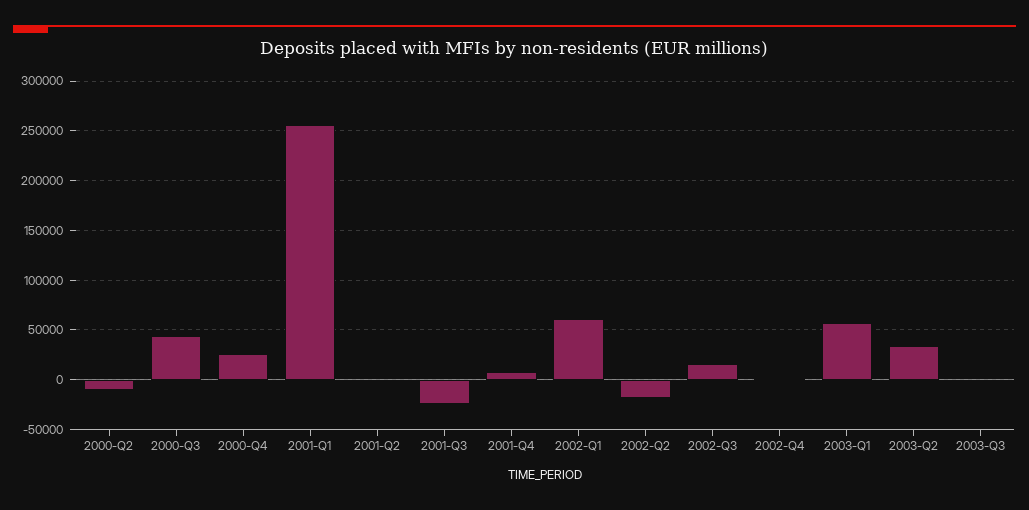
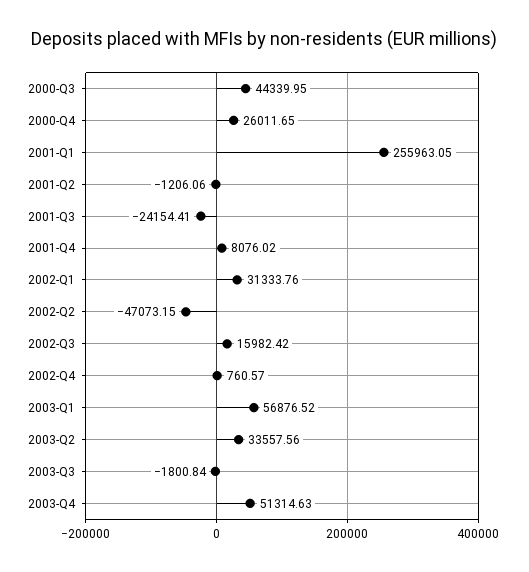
2000-Q2: -10000 -> none
2002-Q1: 60000 -> 31333.76
2002-Q2: -20000 -> -47073.15
2003-Q4: none -> 51314.63

